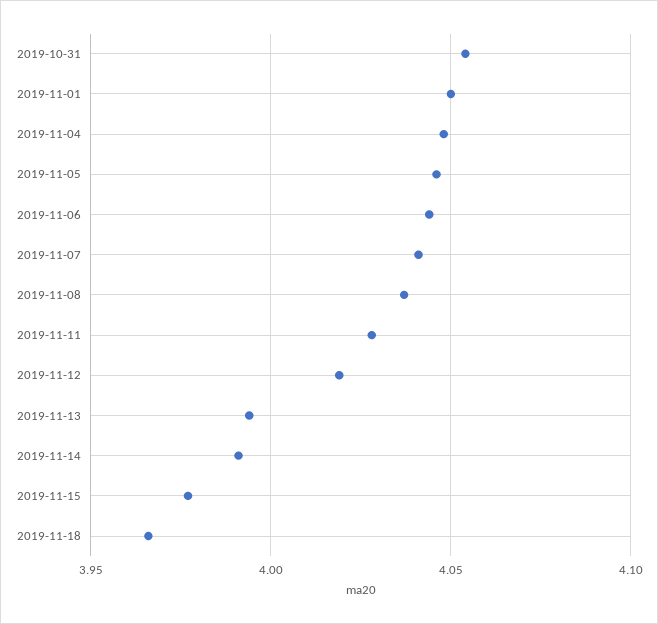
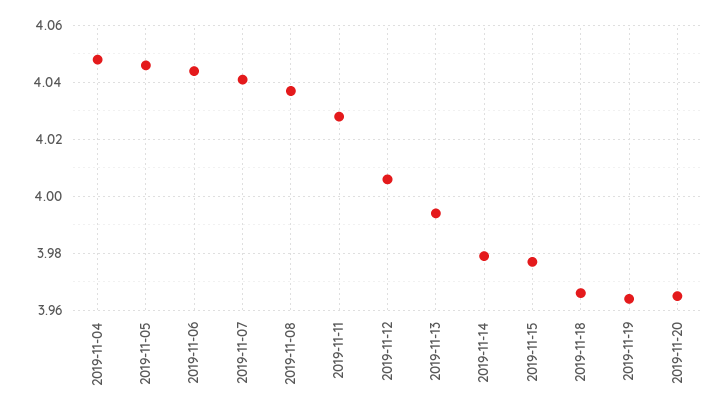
2019-10-31: 4.055 -> none
2019-11-01: 4.05 -> none
2019-11-12: 4.02 -> 4.005
2019-11-14: 3.99 -> 3.98
2019-11-19: none -> 3.965
2019-11-20: none -> 3.965

